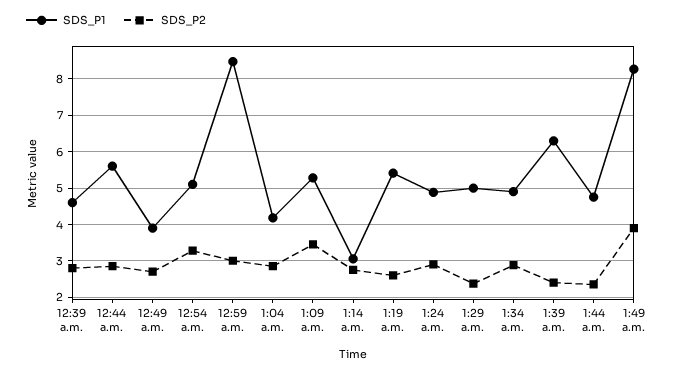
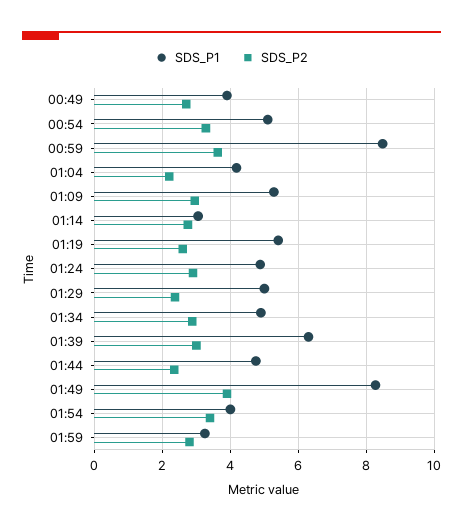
SDS_P1, 12:39 a.m.: 4.6 -> none
SDS_P2, 12:39 a.m.: 2.8 -> none
SDS_P1, 12:44 a.m.: 5.6 -> none
SDS_P2, 12:44 a.m.: 2.8 -> none
SDS_P2, 12:59 a.m.: 3 -> 3.6
SDS_P2, 1:04 a.m.: 2.8 -> 2.2
SDS_P2, 1:09 a.m.: 3.4 -> 3
SDS_P2, 1:39 a.m.: 2.4 -> 3
SDS_P1, 01:54: none -> 4
SDS_P2, 01:54: none -> 3.4
SDS_P1, 01:59: none -> 3.2
SDS_P2, 01:59: none -> 2.8

